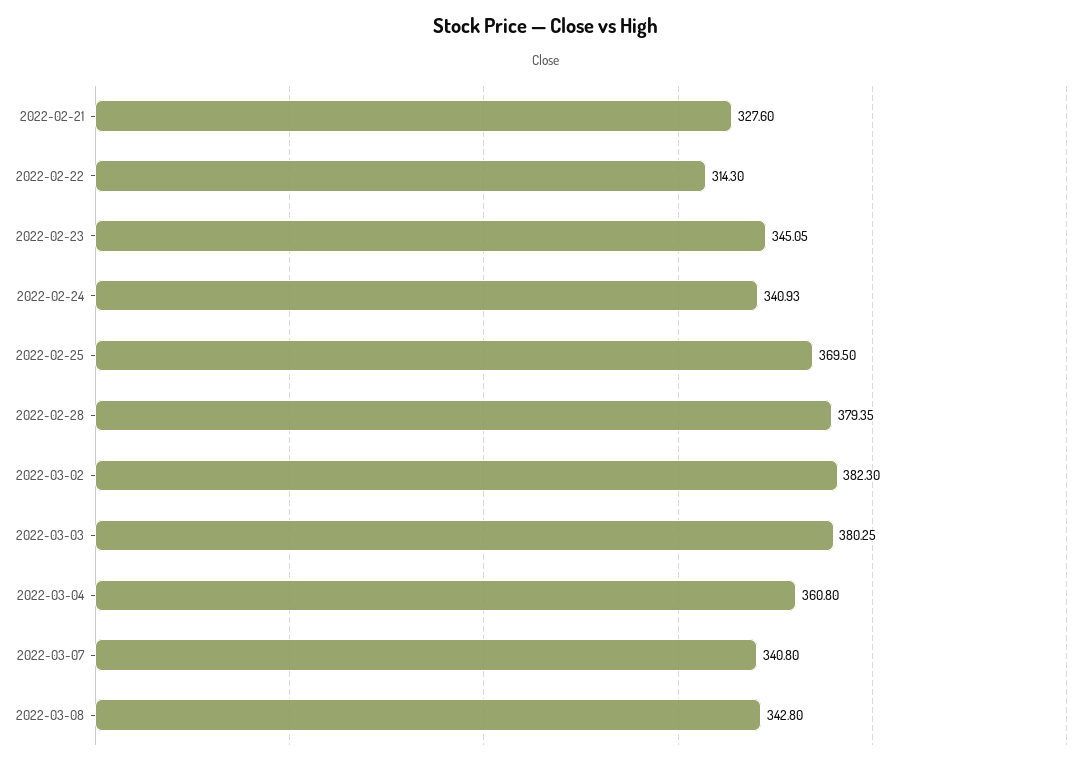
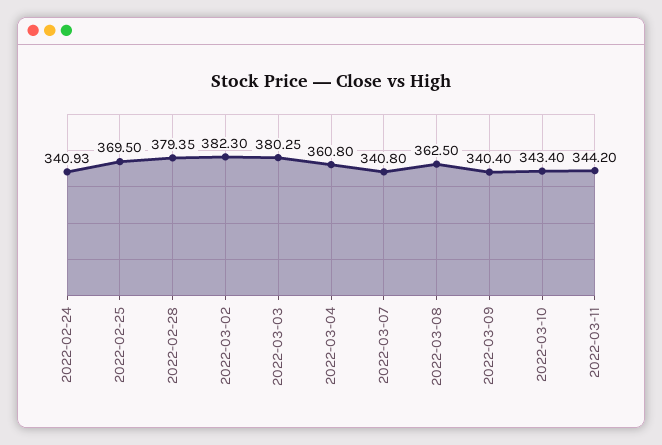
2022-02-21: 327.6 -> none
2022-02-22: 314.3 -> none
2022-02-23: 345.05 -> none
2022-03-08: 342.8 -> 362.5
2022-03-09: none -> 340.4
2022-03-10: none -> 343.4
2022-03-11: none -> 344.2

